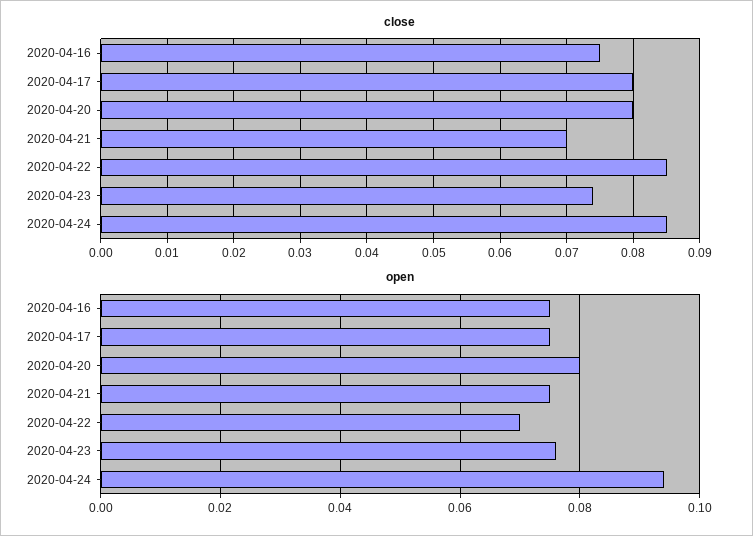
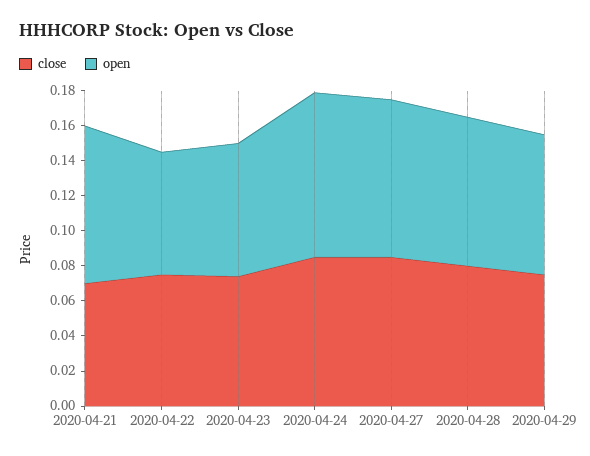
close, 2020-04-16: 0.075 -> none
close, 2020-04-17: 0.08 -> none
close, 2020-04-20: 0.08 -> none
close, 2020-04-22: 0.085 -> 0.075
open, 2020-04-16: 0.075 -> none
open, 2020-04-17: 0.075 -> none
open, 2020-04-20: 0.08 -> none
open, 2020-04-21: 0.075 -> 0.09
close, 2020-04-27: none -> 0.085
open, 2020-04-27: none -> 0.09
close, 2020-04-28: none -> 0.08
open, 2020-04-28: none -> 0.085
close, 2020-04-29: none -> 0.075
open, 2020-04-29: none -> 0.08

